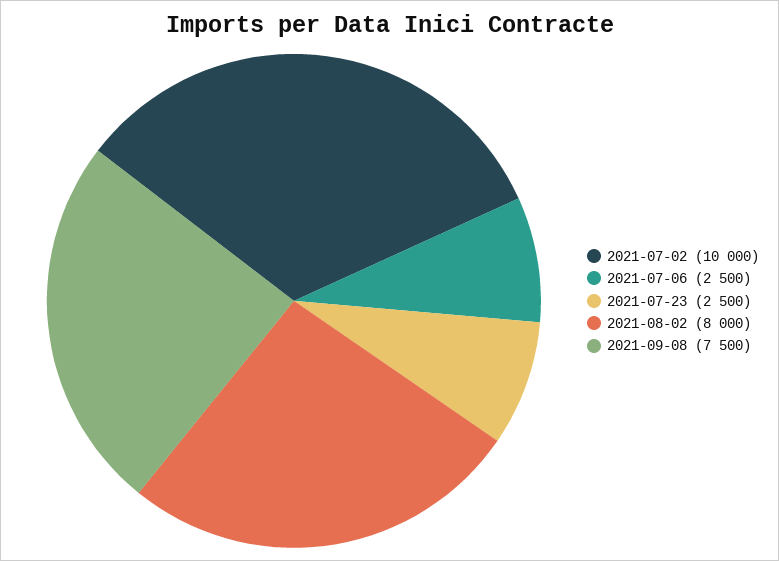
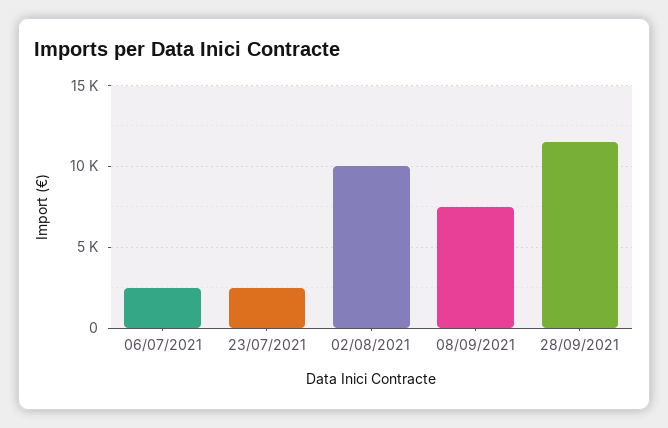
2021-07-02: 10000 -> none
2021-08-02: 8000 -> 10000
28/09/2021: none -> 11500

